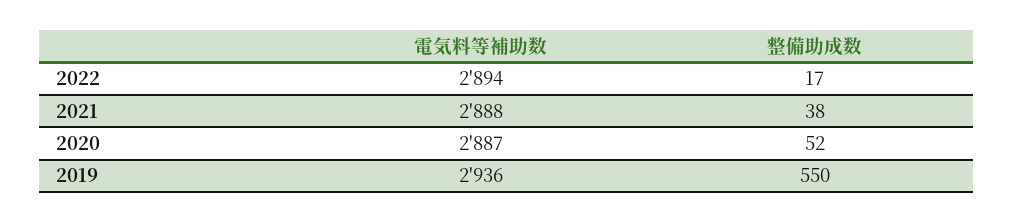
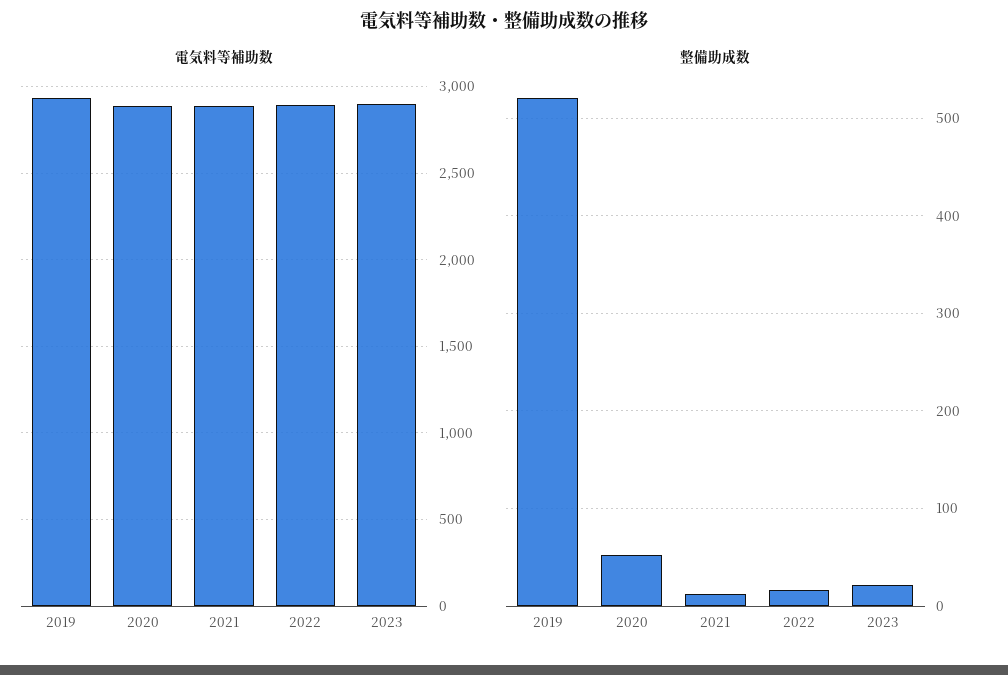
整備助成数, 2021: 38 -> 10
整備助成数, 2019: 550 -> 520
電気料等補助数, 2023: none -> 2900
整備助成数, 2023: none -> 20

